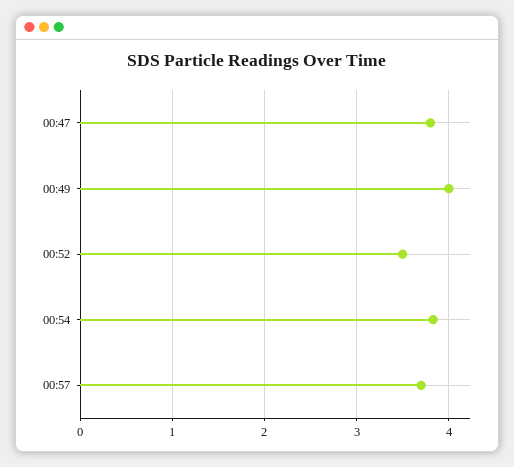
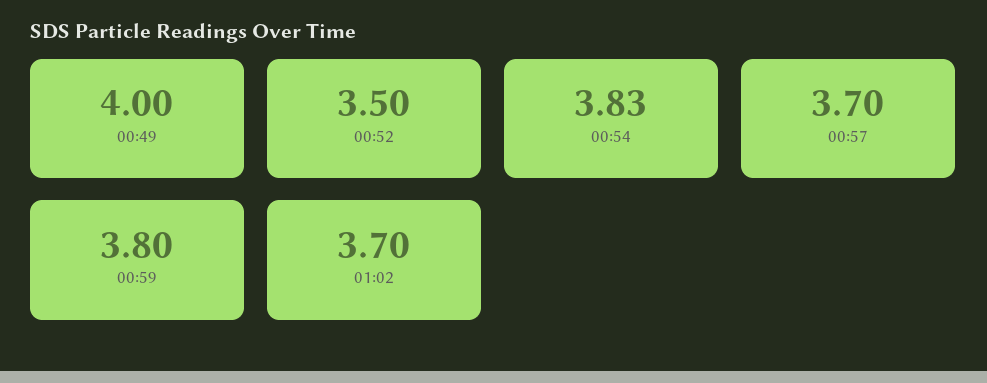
00:47: 3.8 -> none
00:59: none -> 3.8
01:02: none -> 3.7

